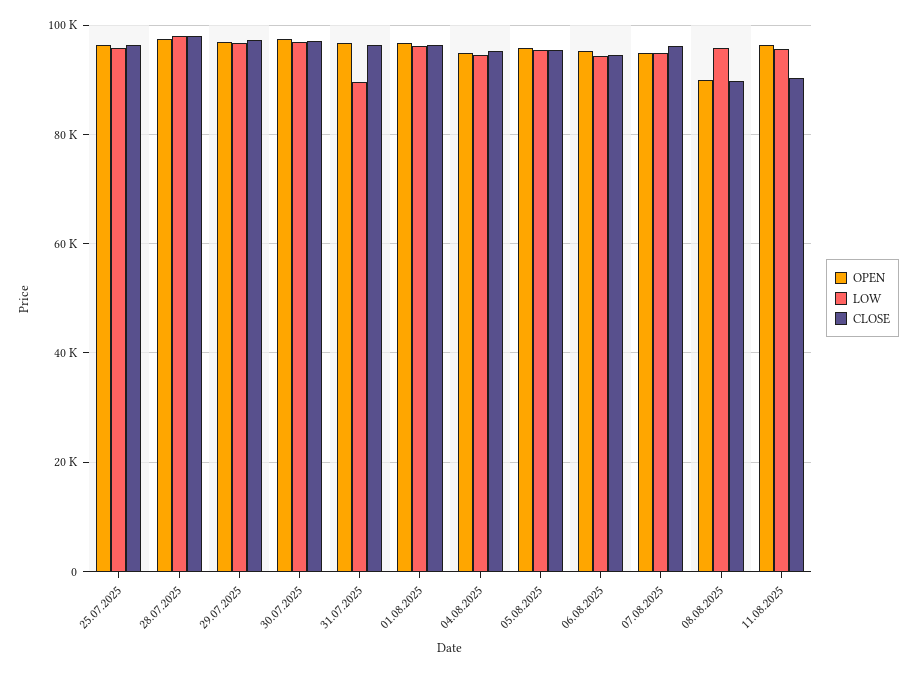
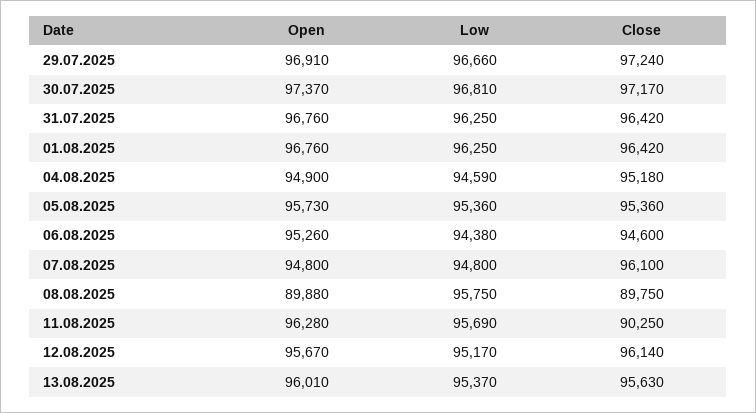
OPEN, 25.07.2025: 96000 -> none
LOW, 25.07.2025: 96000 -> none
CLOSE, 25.07.2025: 96000 -> none
OPEN, 28.07.2025: 98000 -> none
LOW, 28.07.2025: 98000 -> none
CLOSE, 28.07.2025: 98000 -> none
LOW, 31.07.2025: 90000 -> 96250
OPEN, 12.08.2025: none -> 95670
LOW, 12.08.2025: none -> 95170
CLOSE, 12.08.2025: none -> 96140
OPEN, 13.08.2025: none -> 96010
LOW, 13.08.2025: none -> 95370
CLOSE, 13.08.2025: none -> 95630

